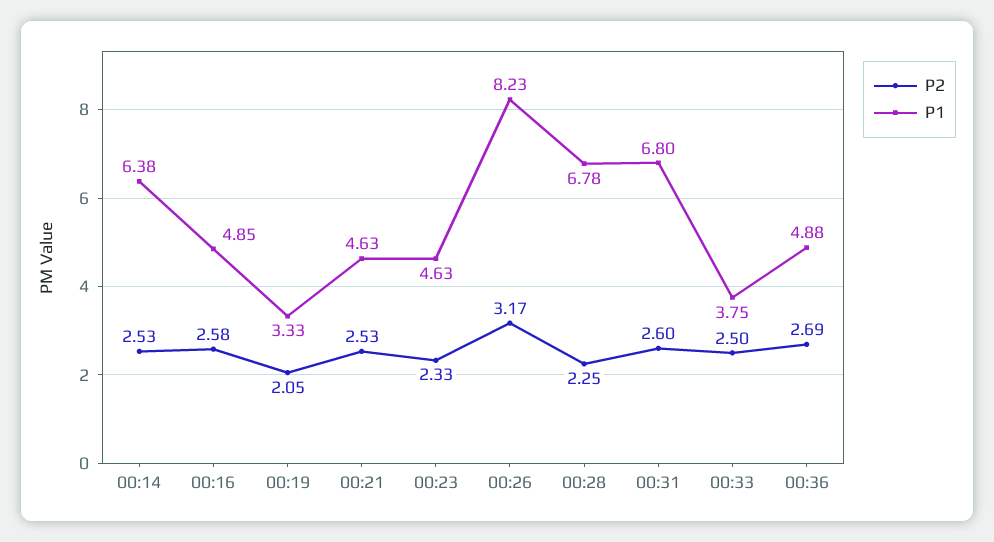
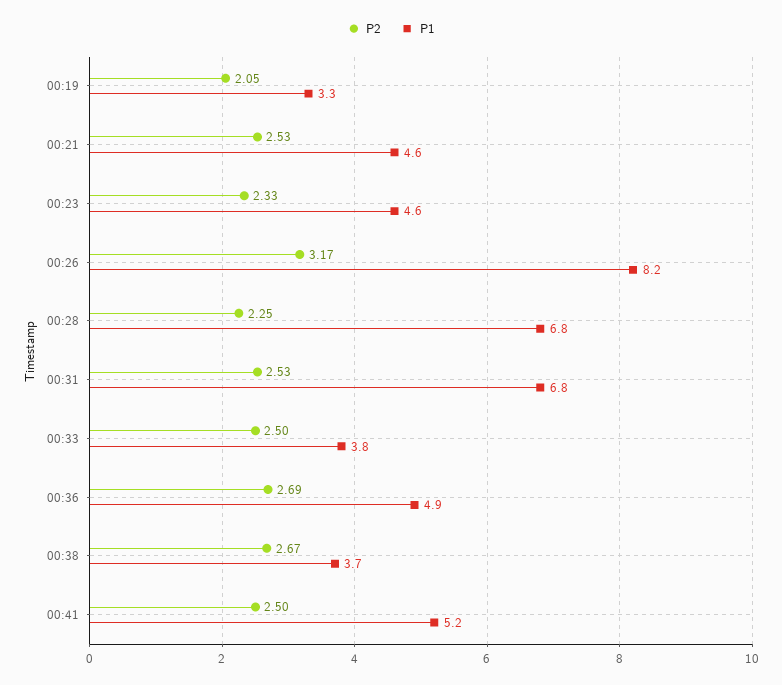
P2, 00:14: 2.53 -> none
P1, 00:14: 6.38 -> none
P2, 00:16: 2.58 -> none
P1, 00:16: 4.85 -> none
P2, 00:31: 2.6 -> 2.53
P2, 00:38: none -> 2.67
P1, 00:38: none -> 3.7
P2, 00:41: none -> 2.5
P1, 00:41: none -> 5.2

